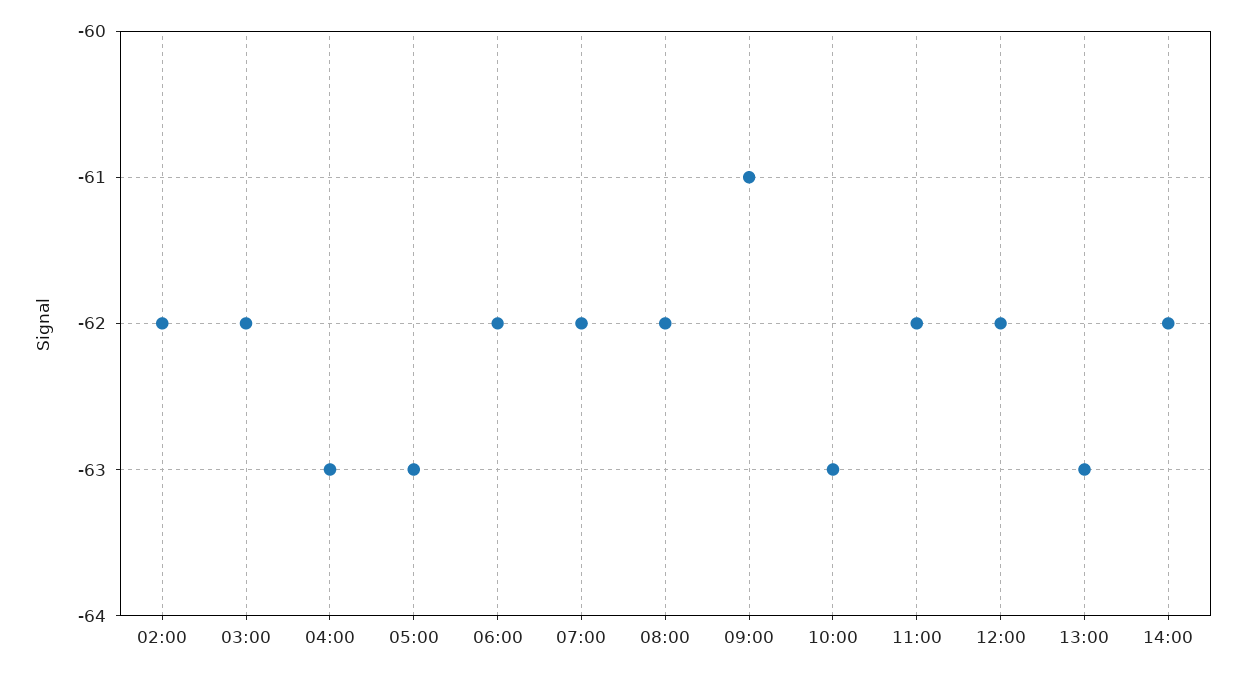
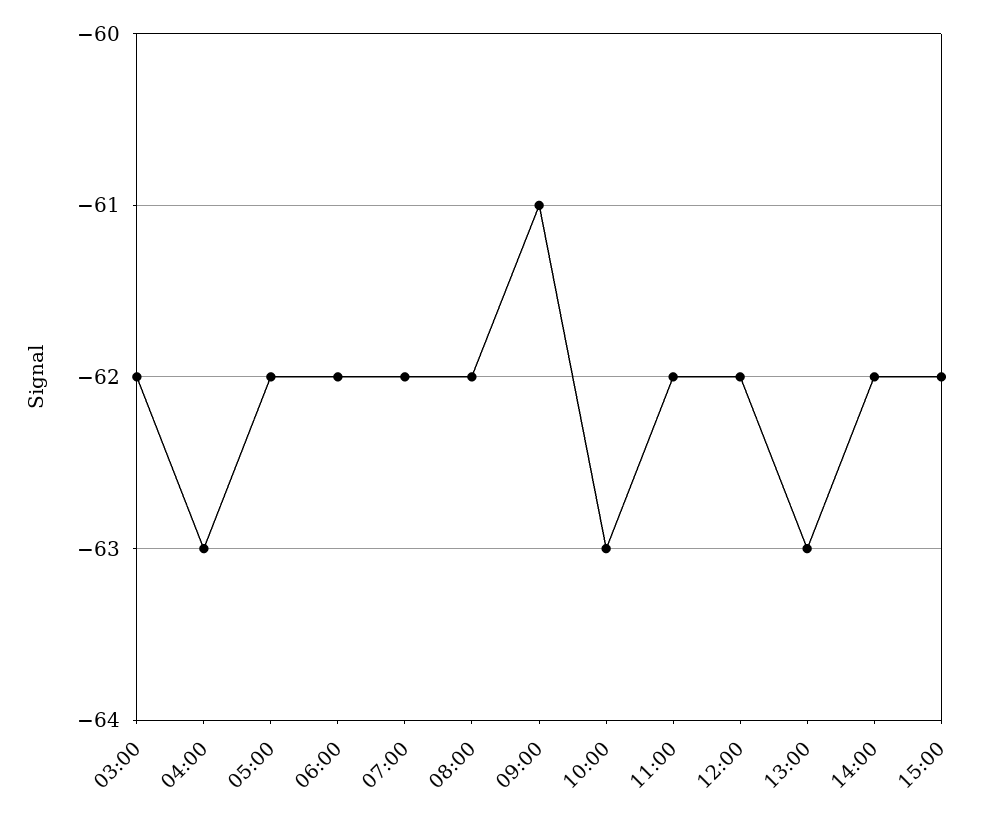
02:00: -62 -> none
05:00: -63 -> -62
15:00: none -> -62

